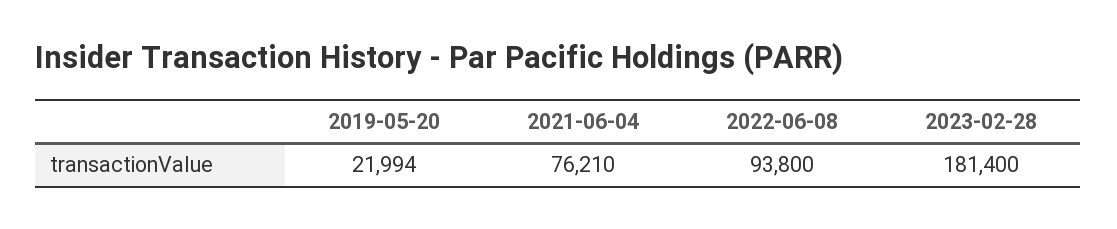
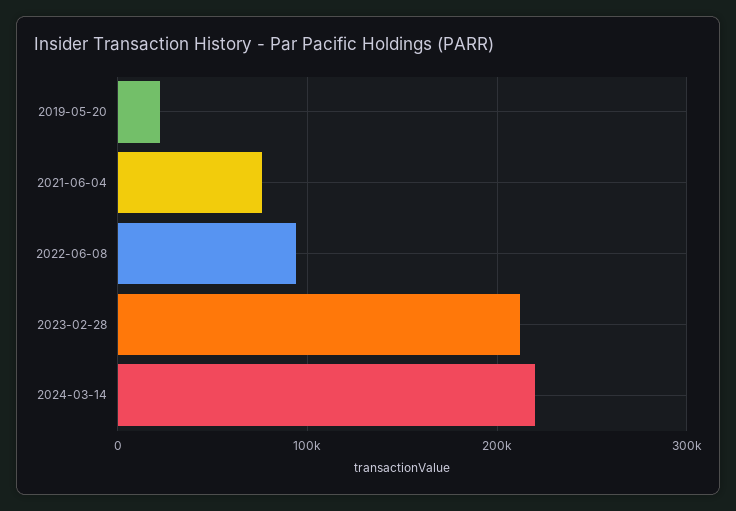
2023-02-28: 181400 -> 210000
2024-03-14: none -> 220000

